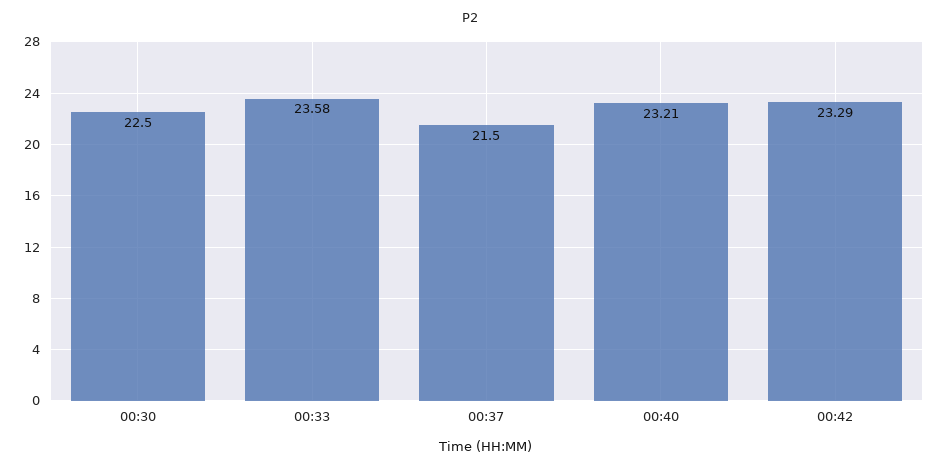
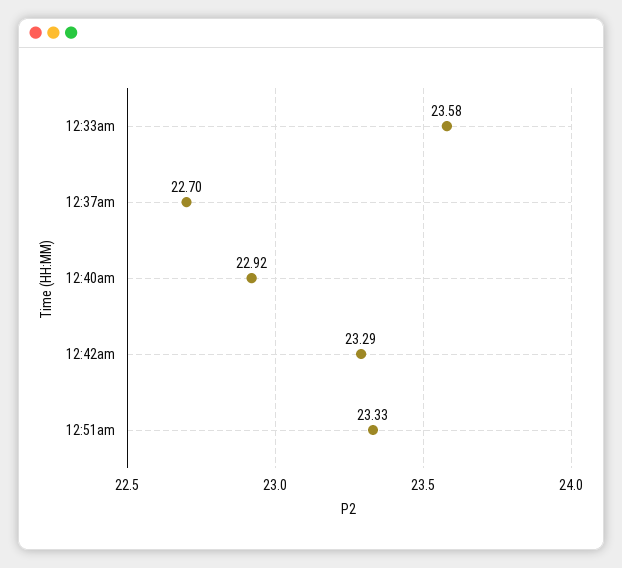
00:30: 22.5 -> none
00:37: 21.5 -> 22.7
00:40: 23.21 -> 22.92
12:51am: none -> 23.33

